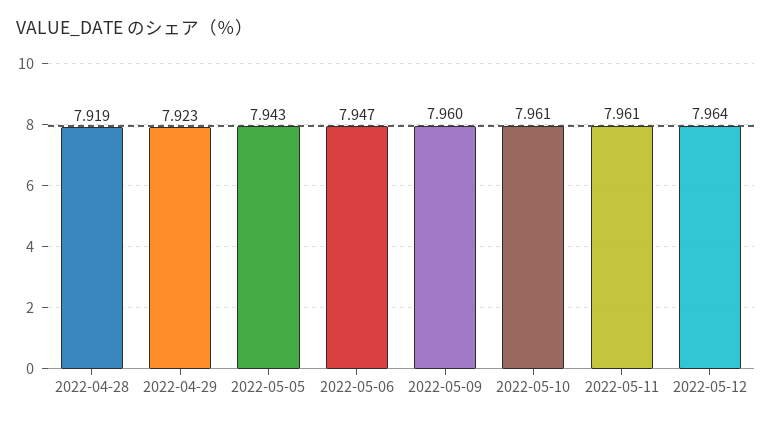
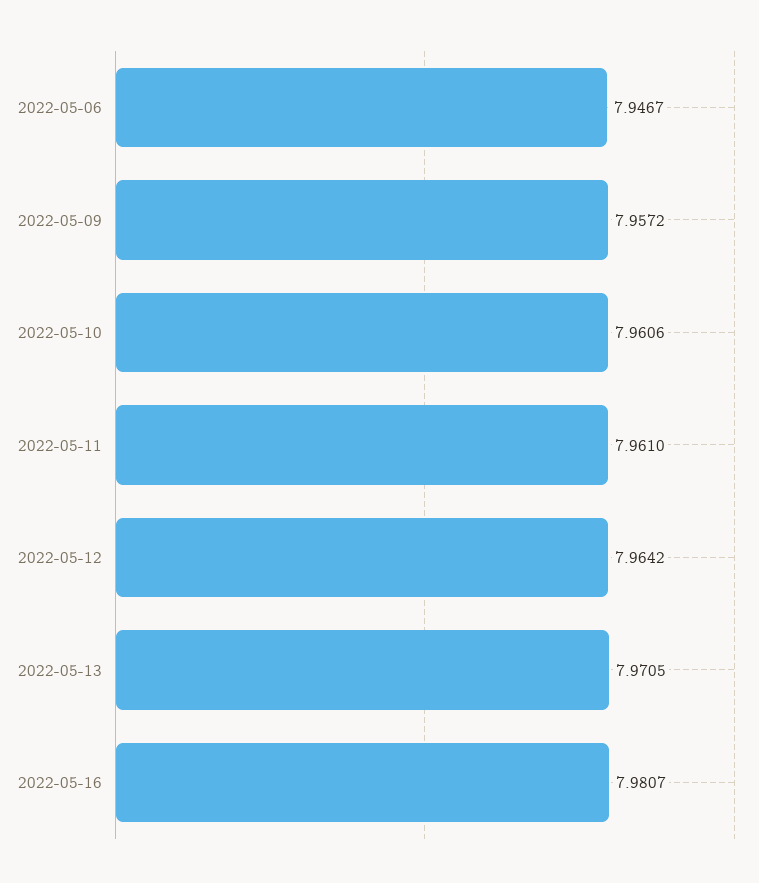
2022-04-28: 7.919 -> none
2022-04-29: 7.923 -> none
2022-05-05: 7.943 -> none
2022-05-09: 7.96 -> 7.9572
2022-05-13: none -> 7.9705
2022-05-16: none -> 7.9807

